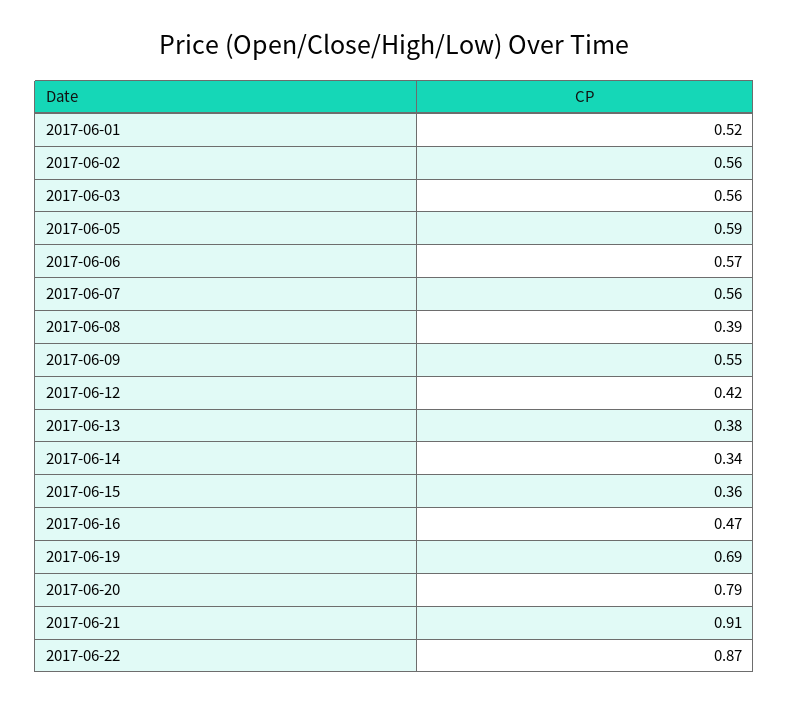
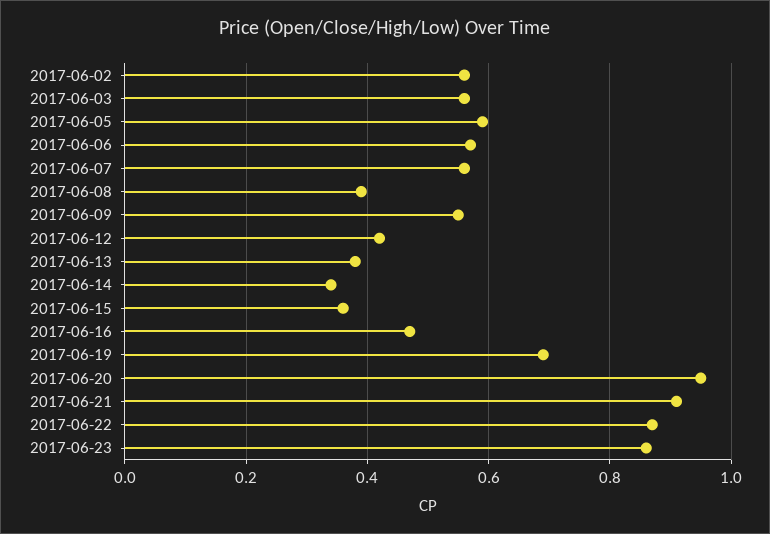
2017-06-01: 0.52 -> none
2017-06-20: 0.79 -> 0.95
2017-06-23: none -> 0.85

